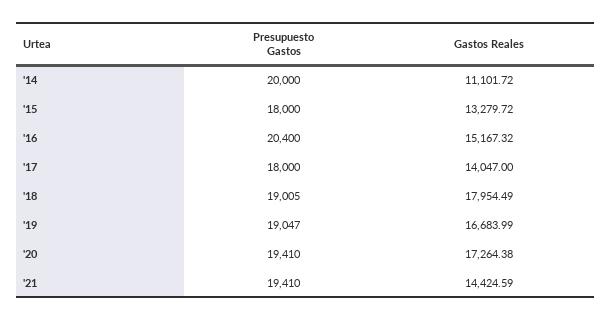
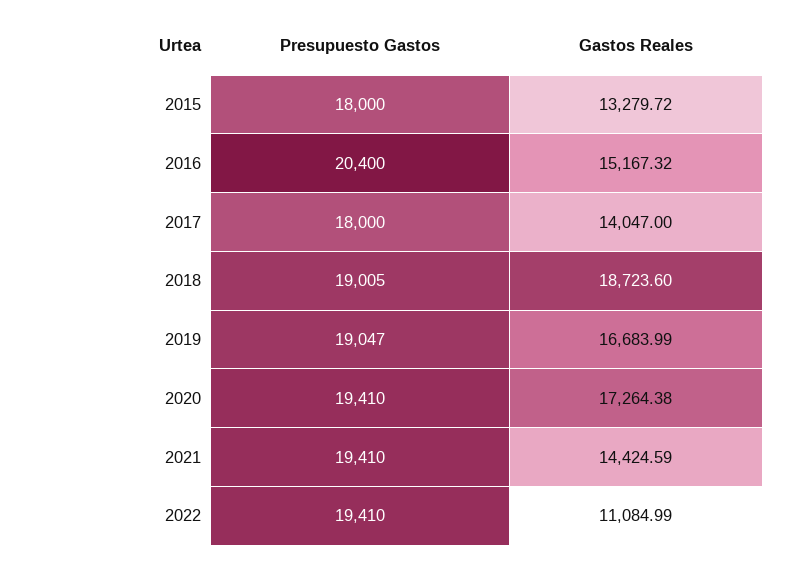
Presupuesto Gastos, '14: 20000 -> none
Gastos Reales, '14: 11101.72 -> none
Gastos Reales, '18: 17954.49 -> 18723.6
Presupuesto Gastos, 2022: none -> 19410
Gastos Reales, 2022: none -> 11084.99

